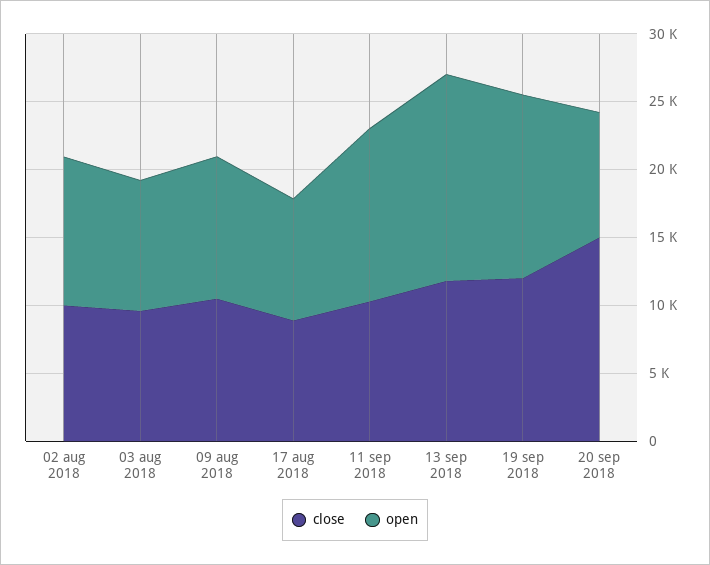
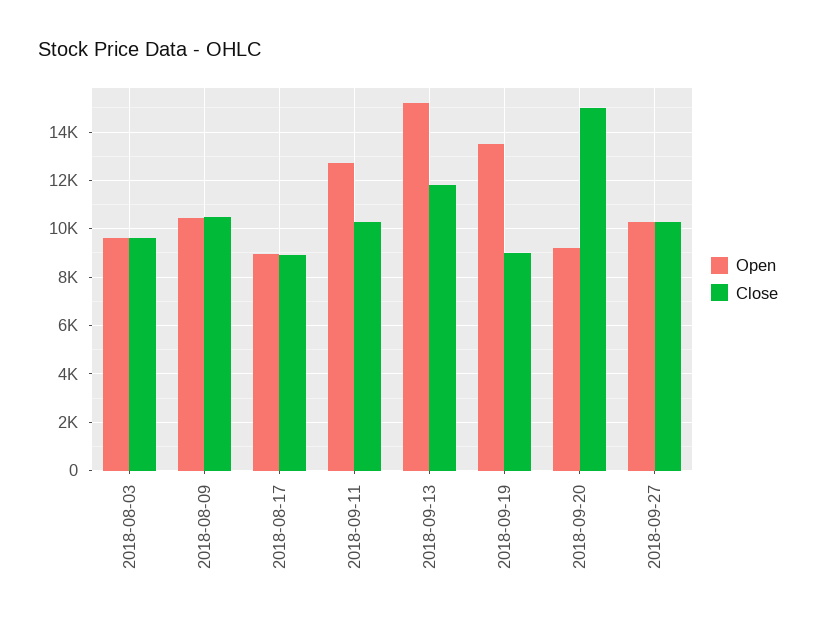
close, 02 aug 2018: 10000 -> none
open, 02 aug 2018: 11000 -> none
close, 19 sep 2018: 12000 -> 9000
open, 2018-09-27: none -> 10250
close, 2018-09-27: none -> 10250

